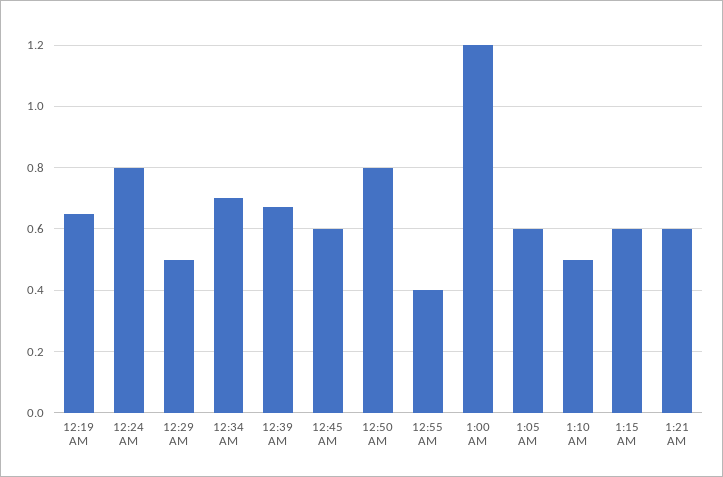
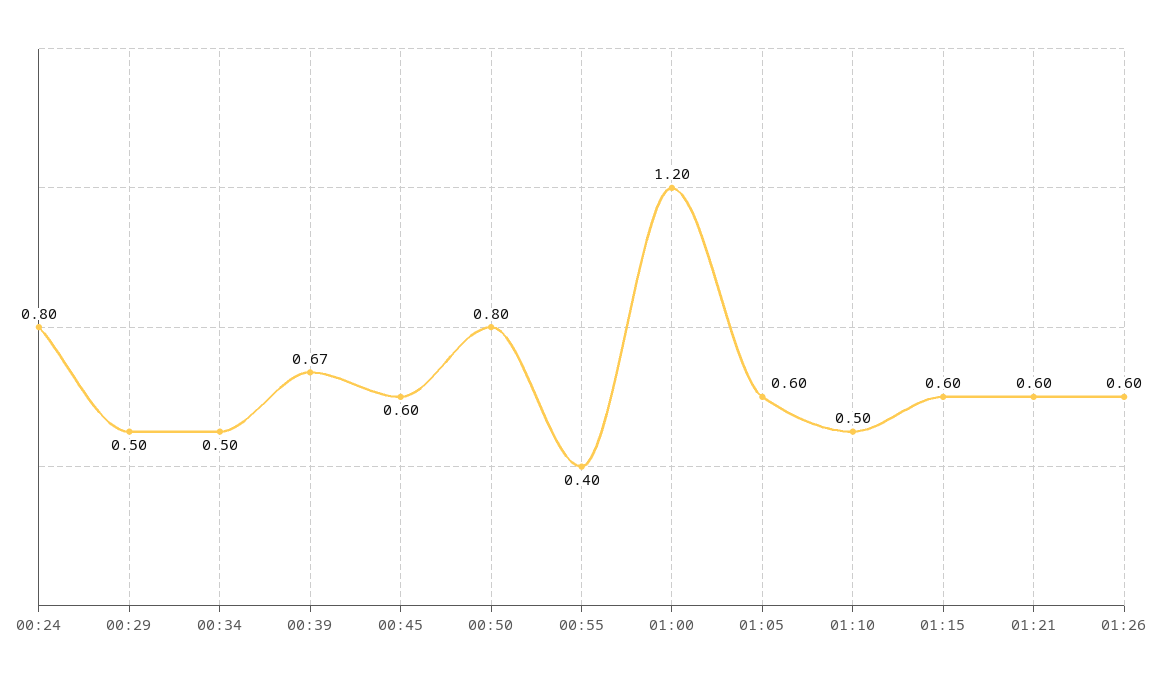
12:19 AM: 0.65 -> none
12:34 AM: 0.7 -> 0.5
01:26: none -> 0.6

